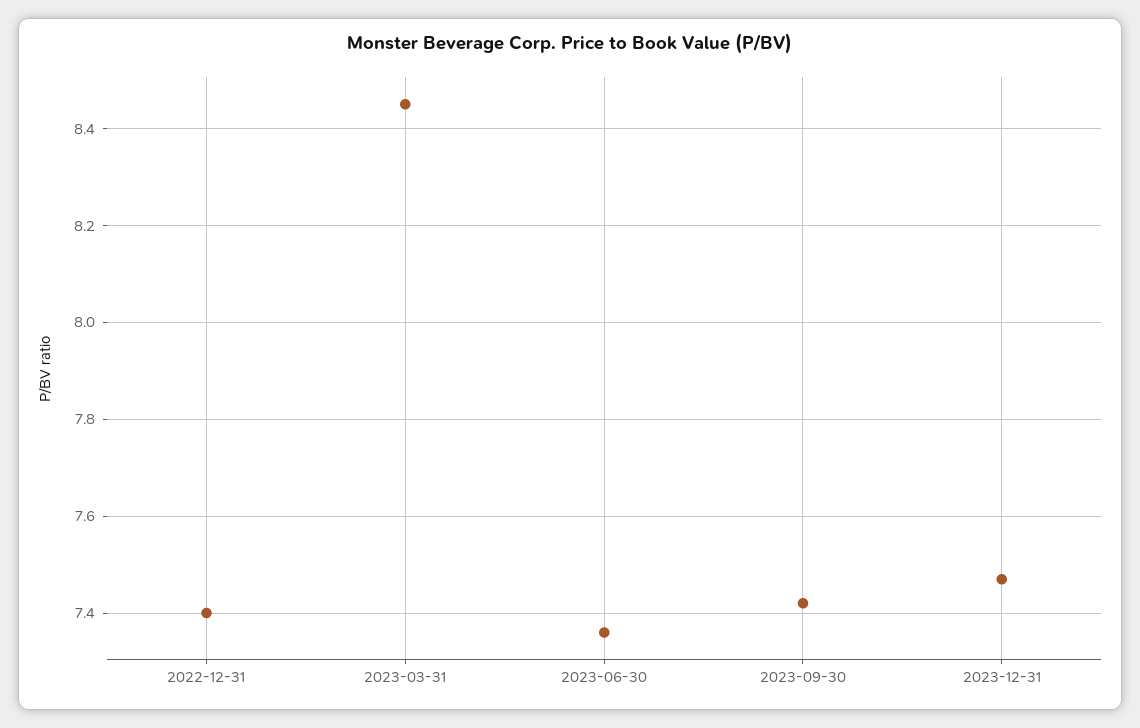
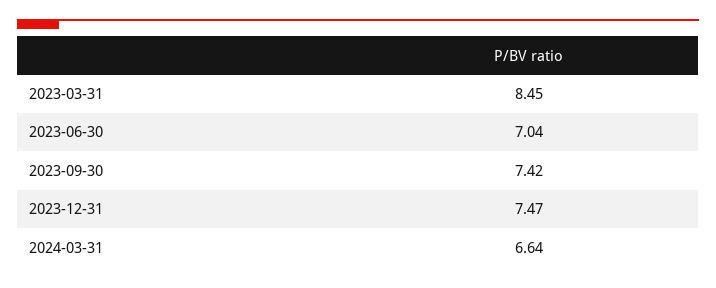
2022-12-31: 7.4 -> none
2023-06-30: 7.35 -> 7.04
2024-03-31: none -> 6.64

